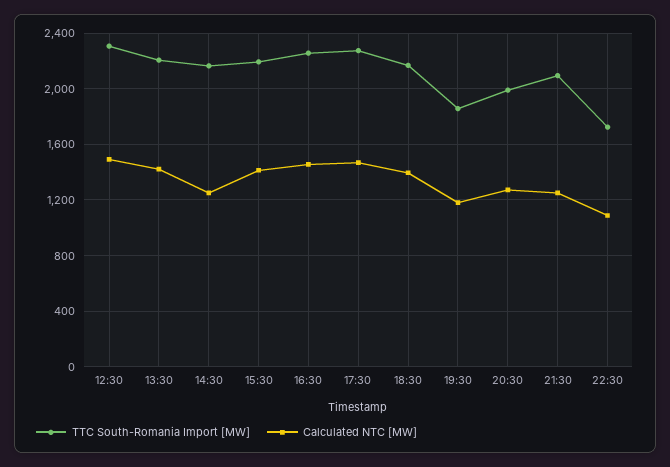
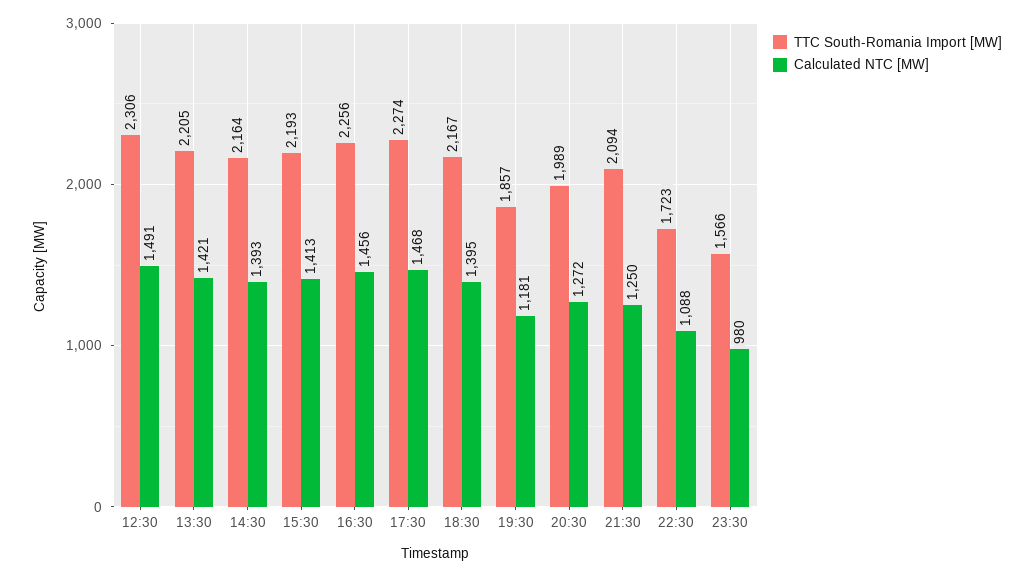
Calculated NTC [MW], 14:30: 1250 -> 1393
TTC South-Romania Import [MW], 23:30: none -> 1566
Calculated NTC [MW], 23:30: none -> 980

